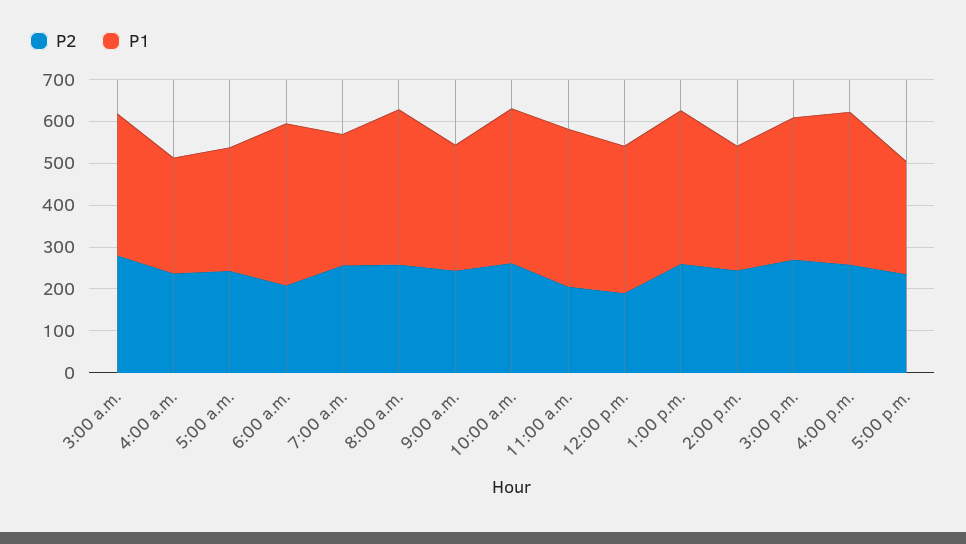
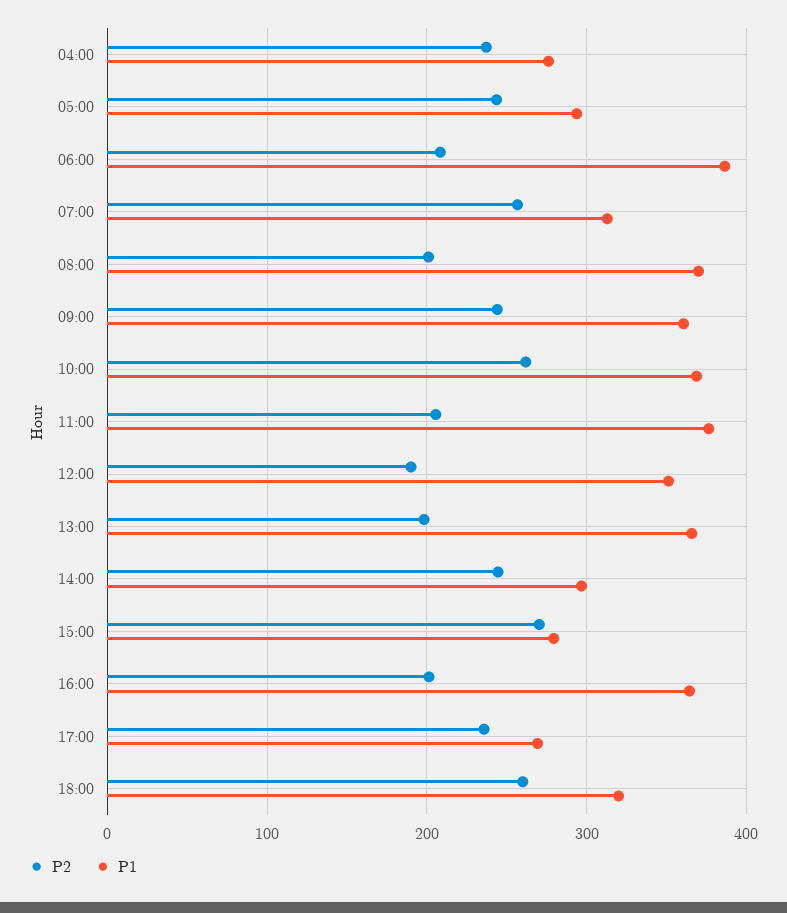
P2, 3:00 a.m.: 280 -> none
P1, 3:00 a.m.: 340 -> none
P2, 8:00 a.m.: 260 -> 200
P1, 9:00 a.m.: 300 -> 360
P2, 1:00 p.m.: 260 -> 200
P1, 3:00 p.m.: 340 -> 280
P2, 4:00 p.m.: 260 -> 200
P2, 18:00: none -> 260
P1, 18:00: none -> 320

